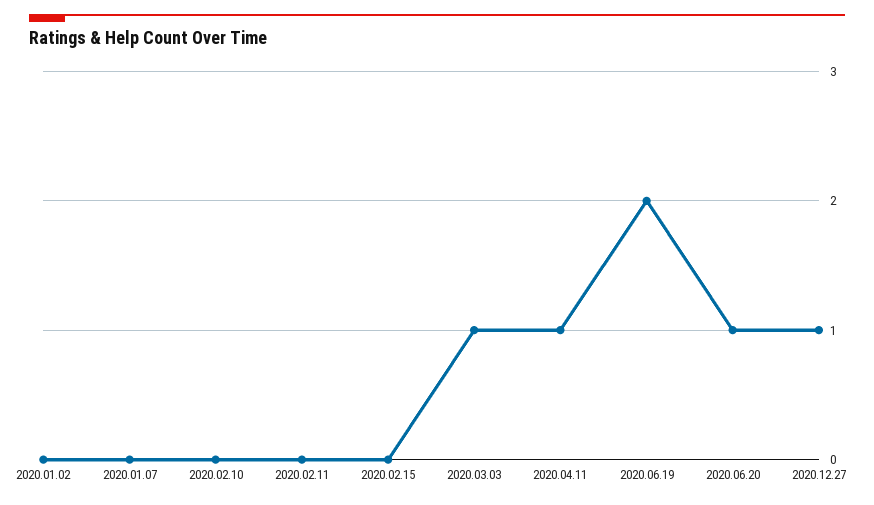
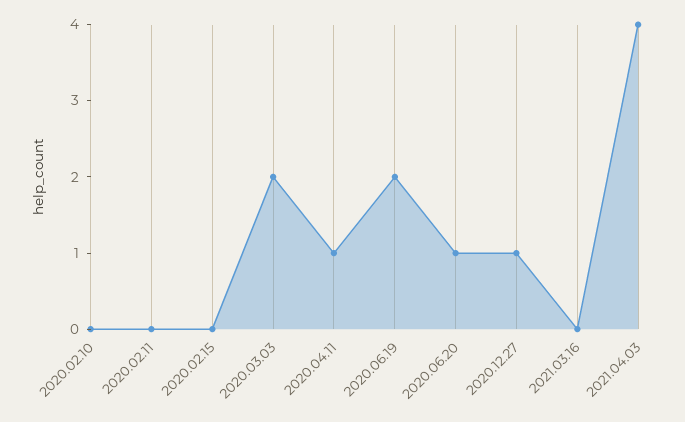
2020.01.02: 0 -> none
2020.01.07: 0 -> none
2020.03.03: 1 -> 2
2021.03.16: none -> 0
2021.04.03: none -> 4

